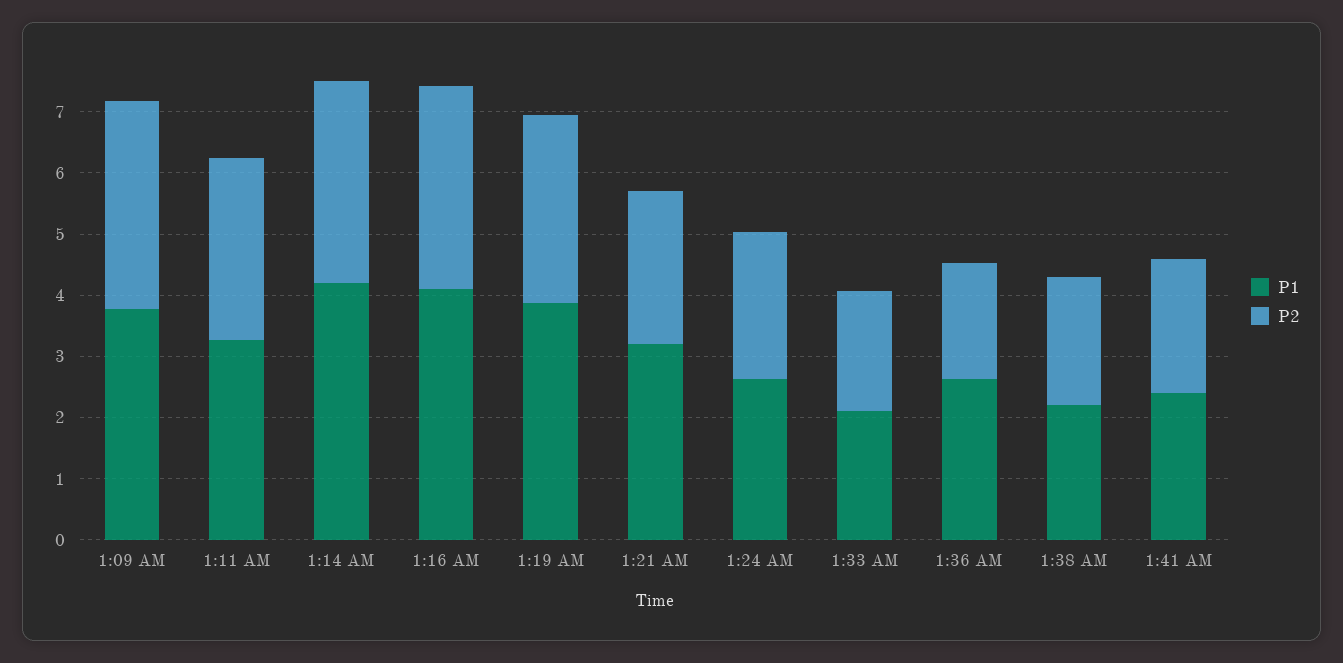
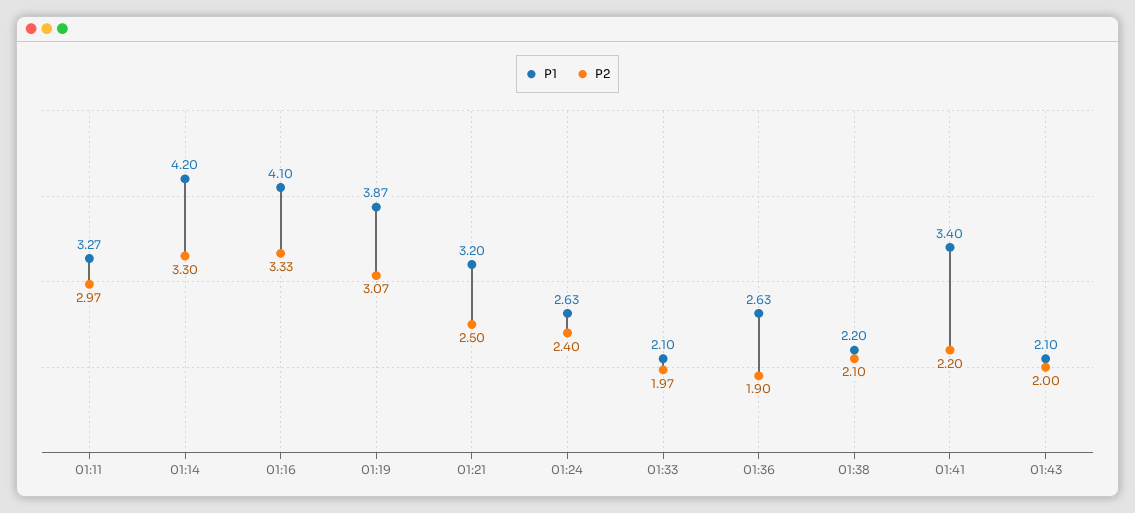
P1, 1:09 AM: 3.8 -> none
P2, 1:09 AM: 3.4 -> none
P1, 1:41 AM: 2.4 -> 3.4
P1, 01:43: none -> 2.1
P2, 01:43: none -> 2

